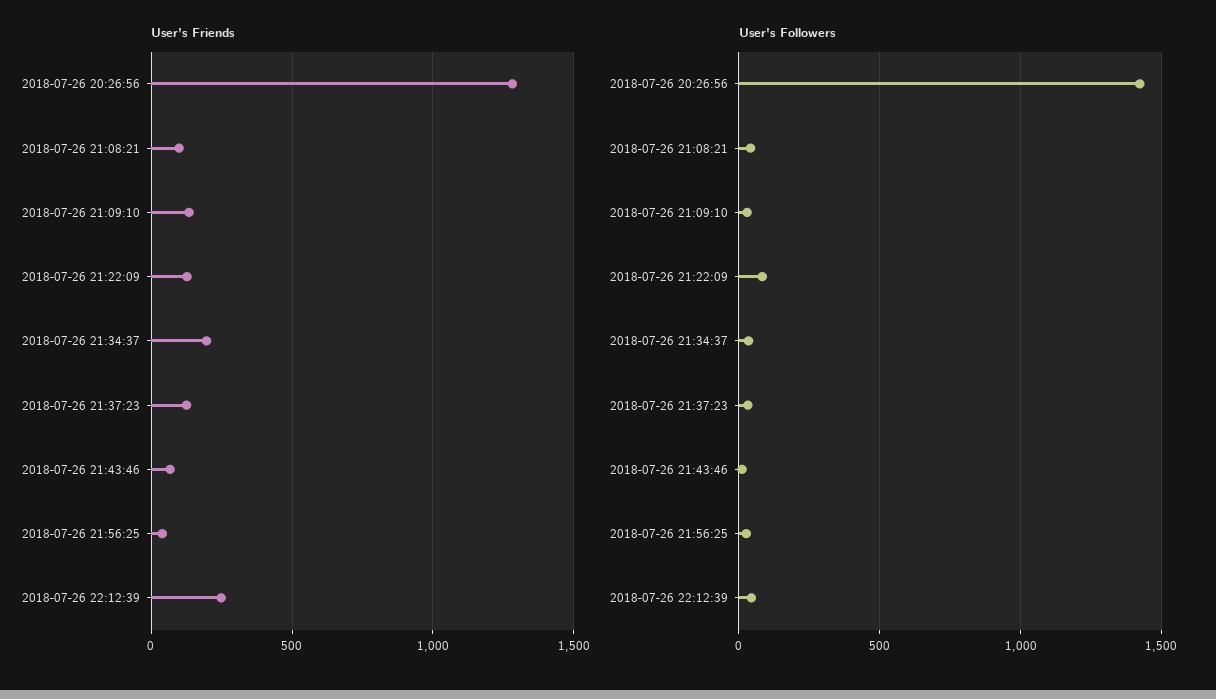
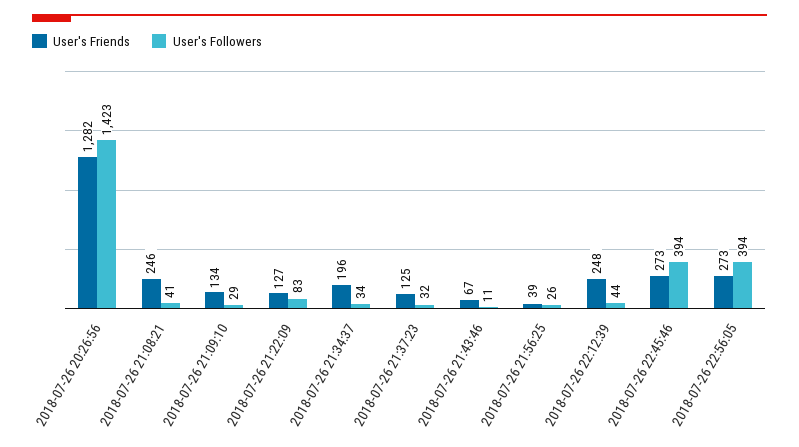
User's Friends, 2018-07-26 21:08:21: 100 -> 246
User's Friends, 2018-07-26 22:45:46: none -> 273
User's Followers, 2018-07-26 22:45:46: none -> 394
User's Friends, 2018-07-26 22:56:05: none -> 273
User's Followers, 2018-07-26 22:56:05: none -> 394

